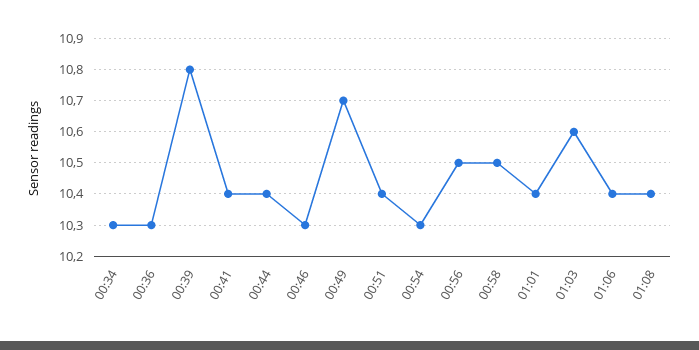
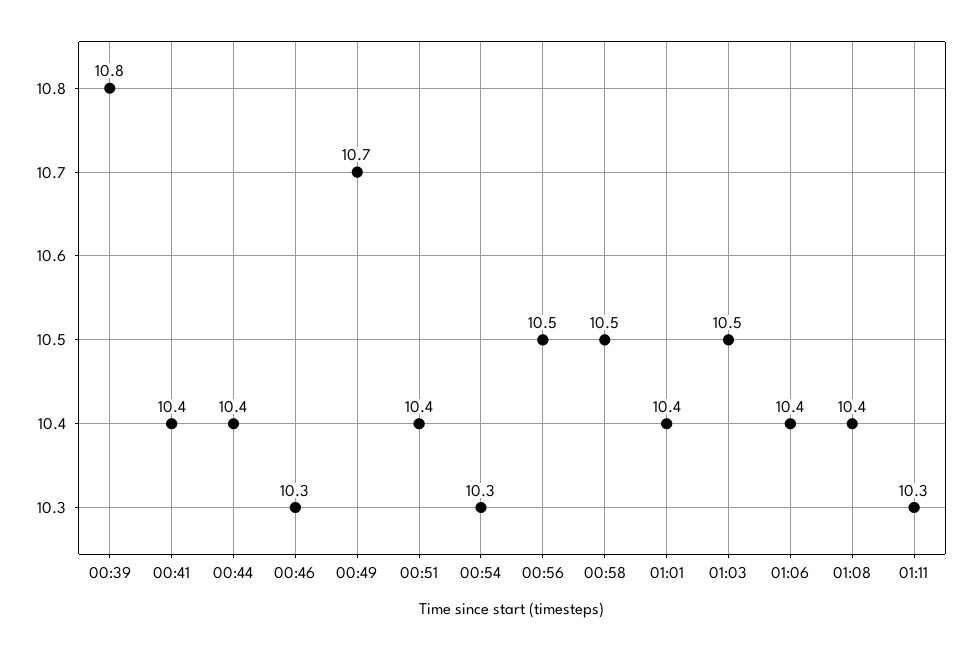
00:34: 10.3 -> none
00:36: 10.3 -> none
01:03: 10.6 -> 10.5
01:11: none -> 10.3

